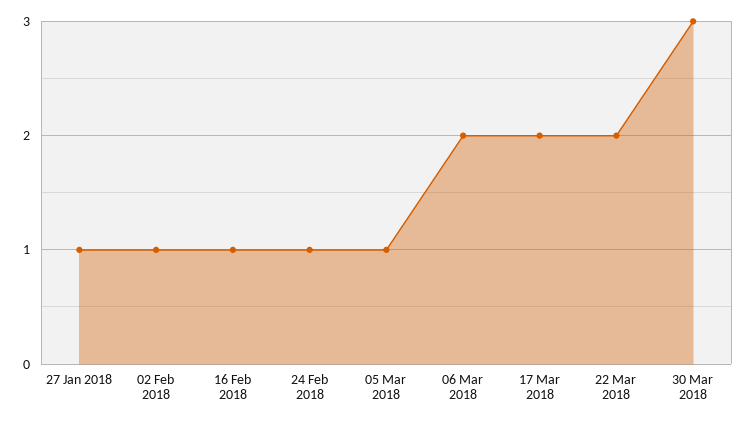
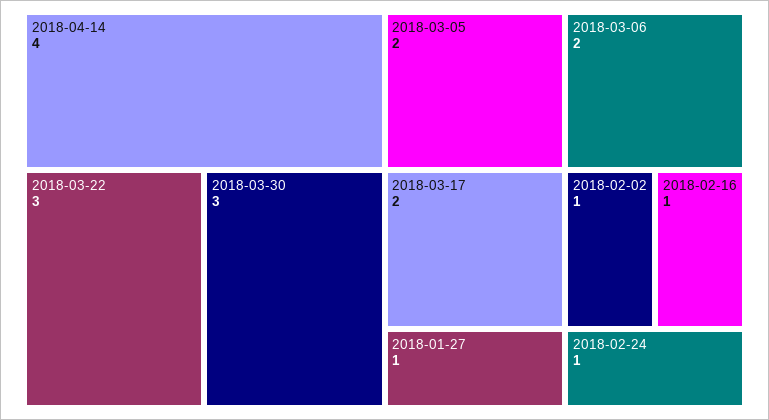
05 Mar 2018: 1 -> 2
22 Mar 2018: 2 -> 3
2018-04-14: none -> 4

